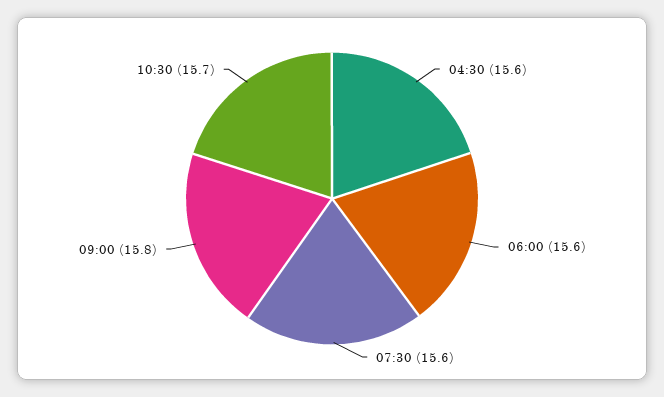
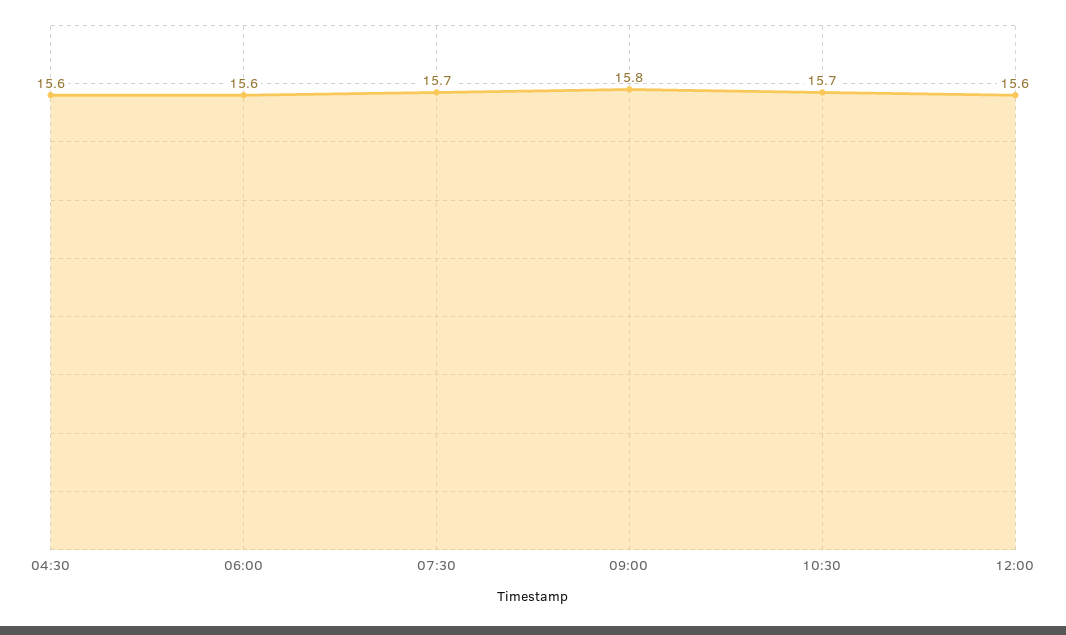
07:30: 15.6 -> 15.7
12:00: none -> 15.6

